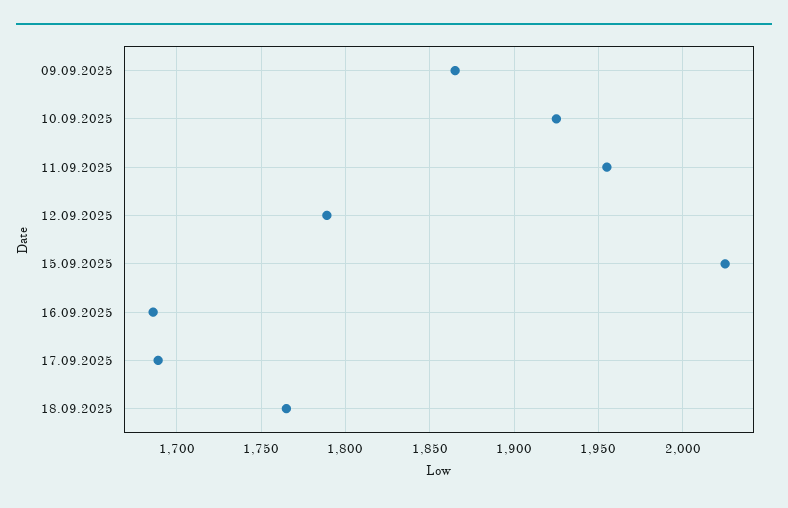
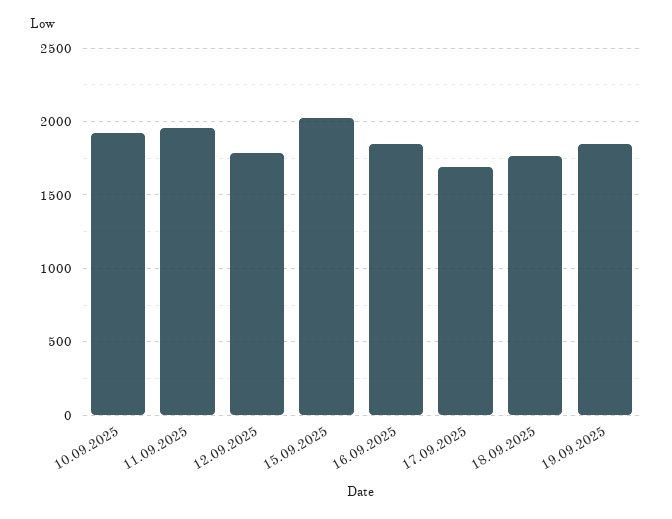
09.09.2025: 1865 -> none
16.09.2025: 1685 -> 1850
19.09.2025: none -> 1850

